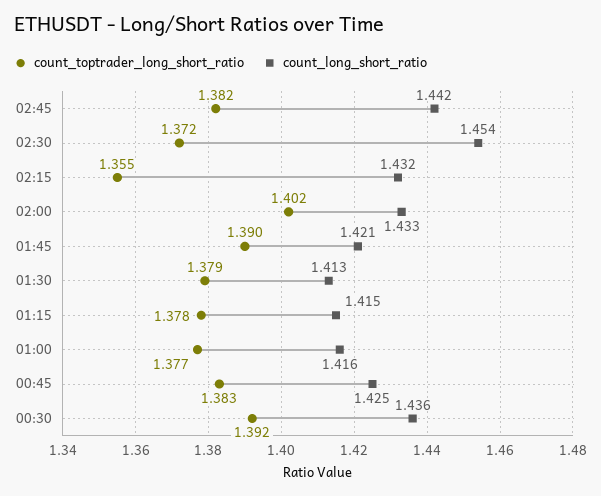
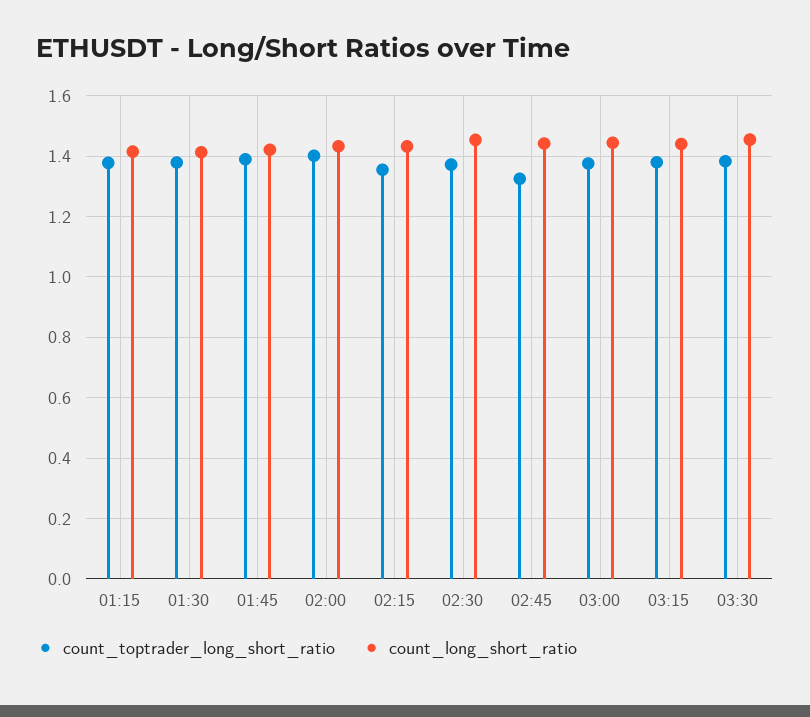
count_toptrader_long_short_ratio, 02:45: 1.382 -> 1.32
count_toptrader_long_short_ratio, 01:00: 1.377 -> none
count_long_short_ratio, 01:00: 1.416 -> none
count_toptrader_long_short_ratio, 00:45: 1.383 -> none
count_long_short_ratio, 00:45: 1.425 -> none
count_toptrader_long_short_ratio, 00:30: 1.392 -> none
count_long_short_ratio, 00:30: 1.436 -> none
count_toptrader_long_short_ratio, 03:00: none -> 1.38
count_long_short_ratio, 03:00: none -> 1.44
count_toptrader_long_short_ratio, 03:15: none -> 1.38
count_long_short_ratio, 03:15: none -> 1.44
count_toptrader_long_short_ratio, 03:30: none -> 1.38
count_long_short_ratio, 03:30: none -> 1.46

